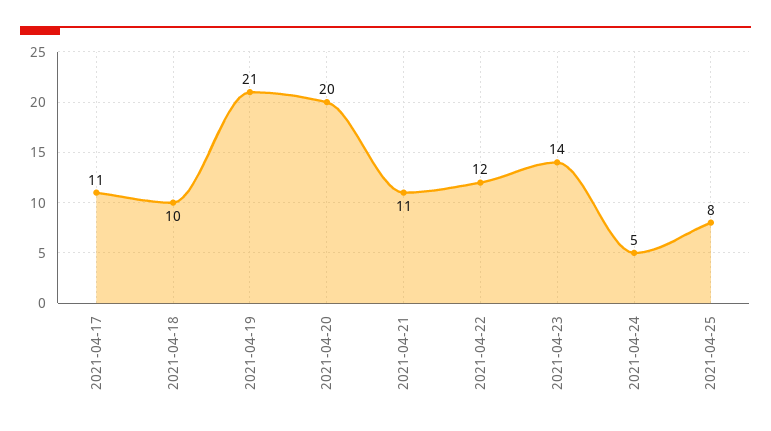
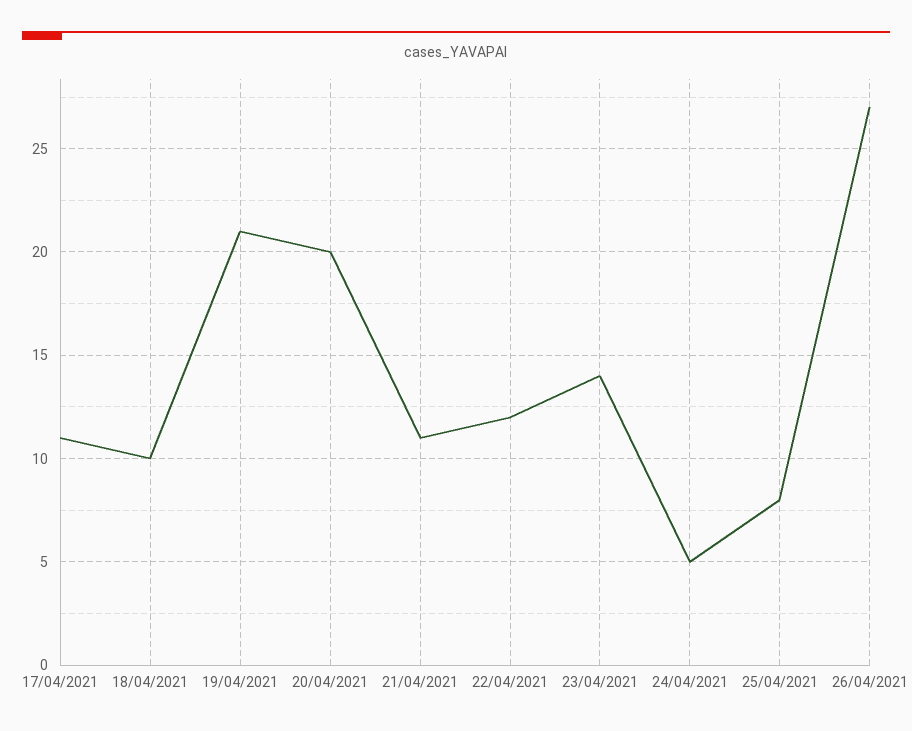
26/04/2021: none -> 27

